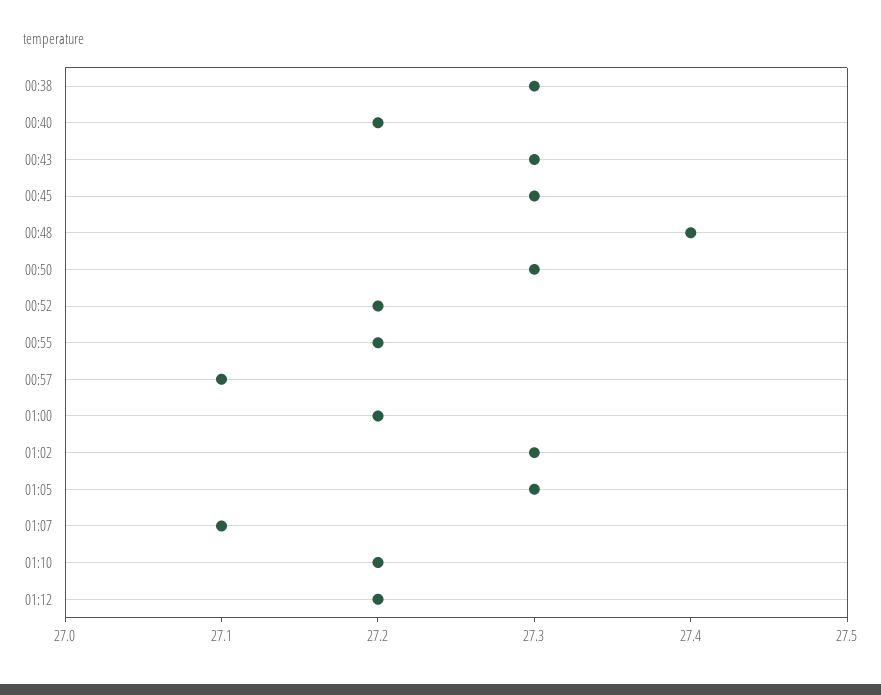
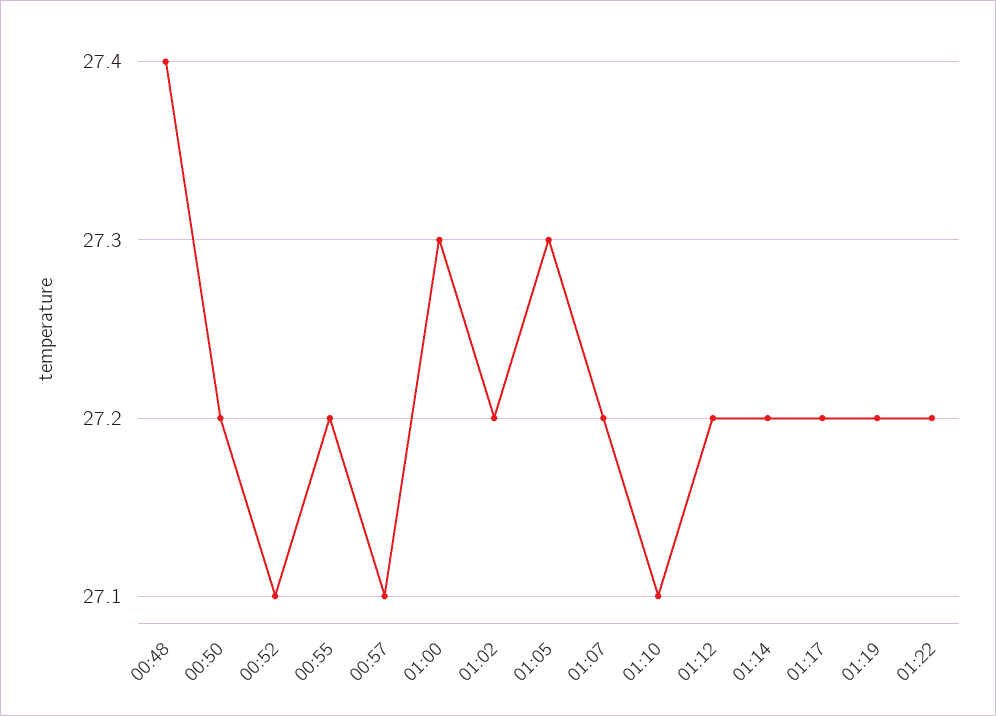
00:38: 27.3 -> none
00:40: 27.2 -> none
00:43: 27.3 -> none
00:45: 27.3 -> none
00:50: 27.3 -> 27.2
00:52: 27.2 -> 27.1
01:00: 27.2 -> 27.3
01:02: 27.3 -> 27.2
01:07: 27.1 -> 27.2
01:10: 27.2 -> 27.1
01:14: none -> 27.2
01:17: none -> 27.2
01:19: none -> 27.2
01:22: none -> 27.2

